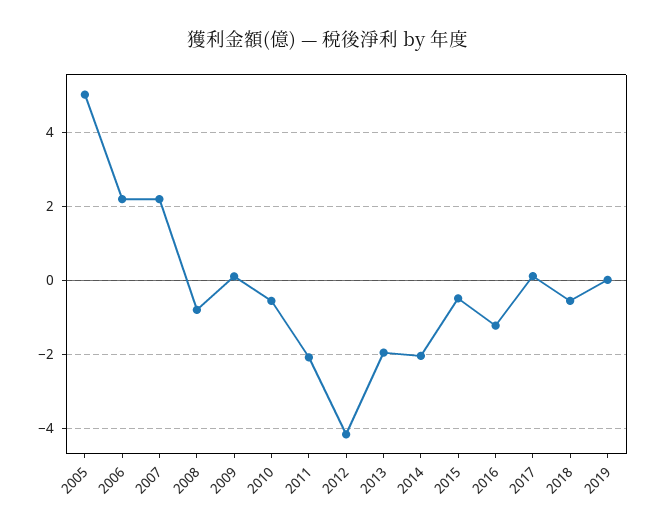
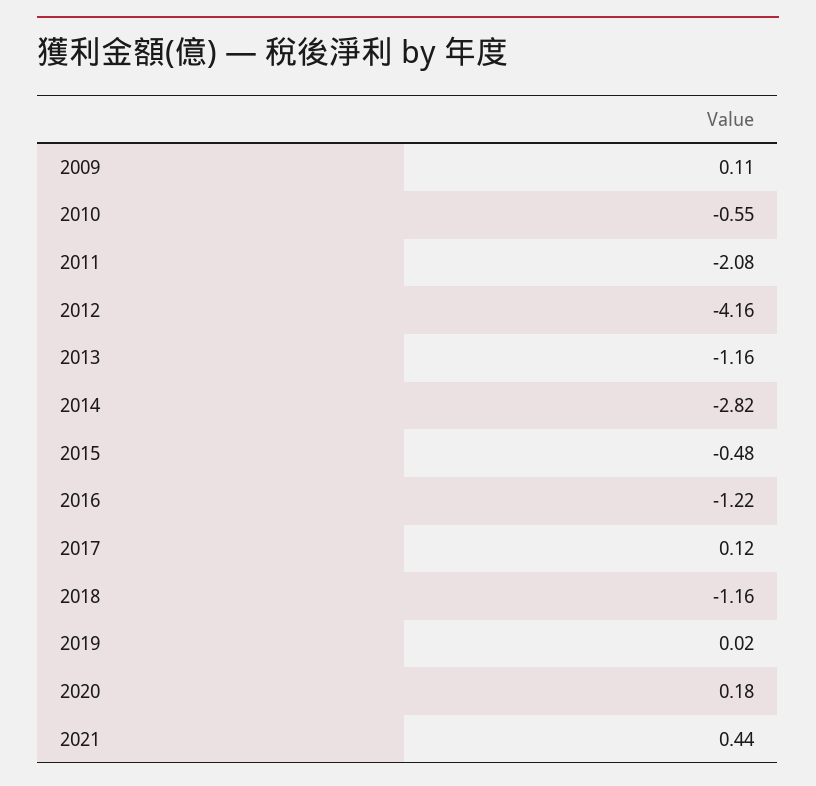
2005: 5 -> none
2006: 2.2 -> none
2007: 2.2 -> none
2008: -0.8 -> none
2013: -2 -> -1.16
2014: -2 -> -2.82
2018: -0.6 -> -1.16
2020: none -> 0.18
2021: none -> 0.44

